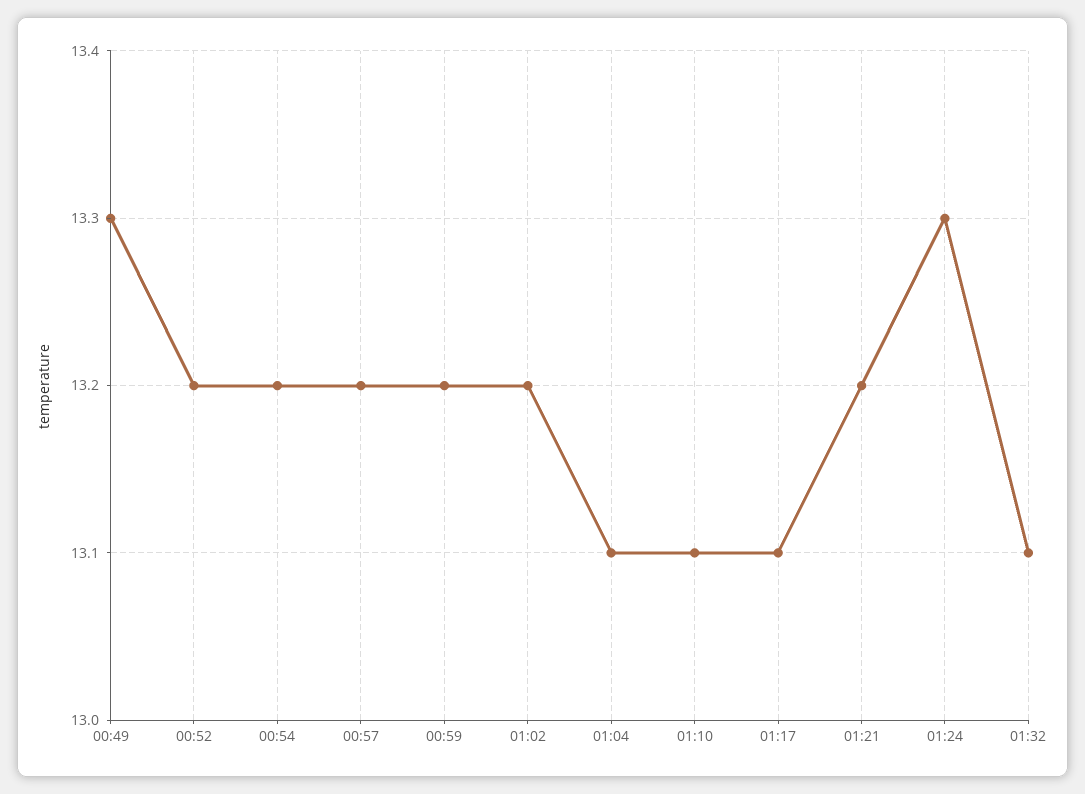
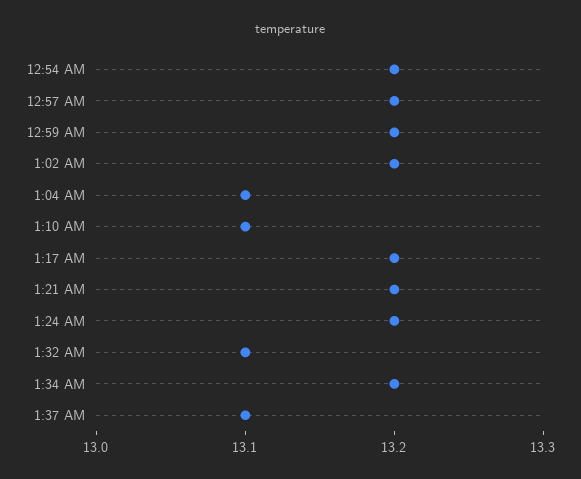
00:49: 13.3 -> none
00:52: 13.2 -> none
01:17: 13.1 -> 13.2
01:24: 13.3 -> 13.2
1:34 AM: none -> 13.2
1:37 AM: none -> 13.1

